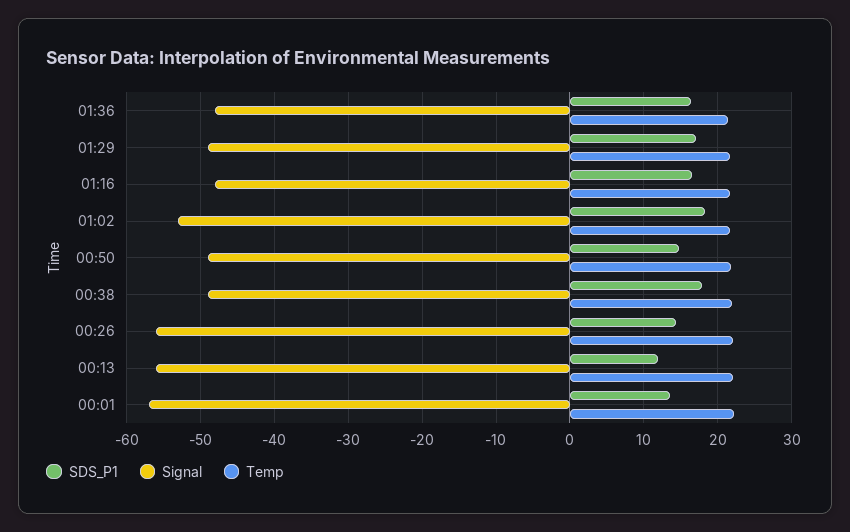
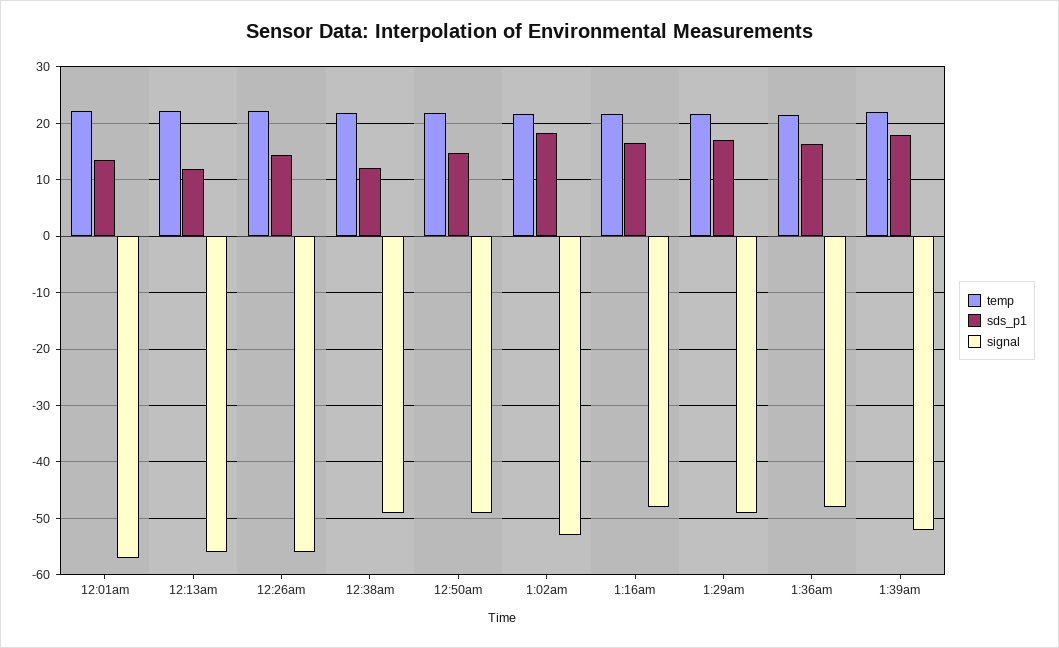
SDS_P1, 00:38: 18 -> 12
Temp, 1:39am: none -> 22
SDS_P1, 1:39am: none -> 18
Signal, 1:39am: none -> -52

